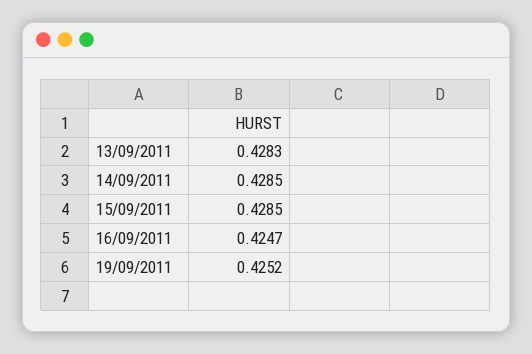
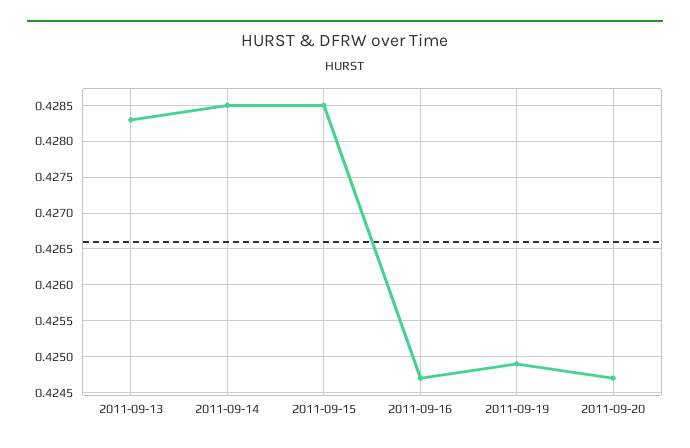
19/09/2011: 0.4252 -> 0.4249
2011-09-20: none -> 0.4247

